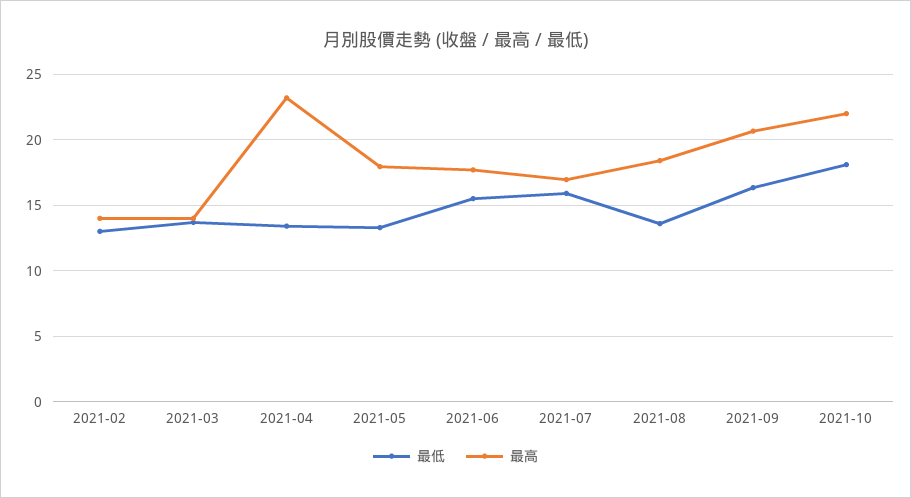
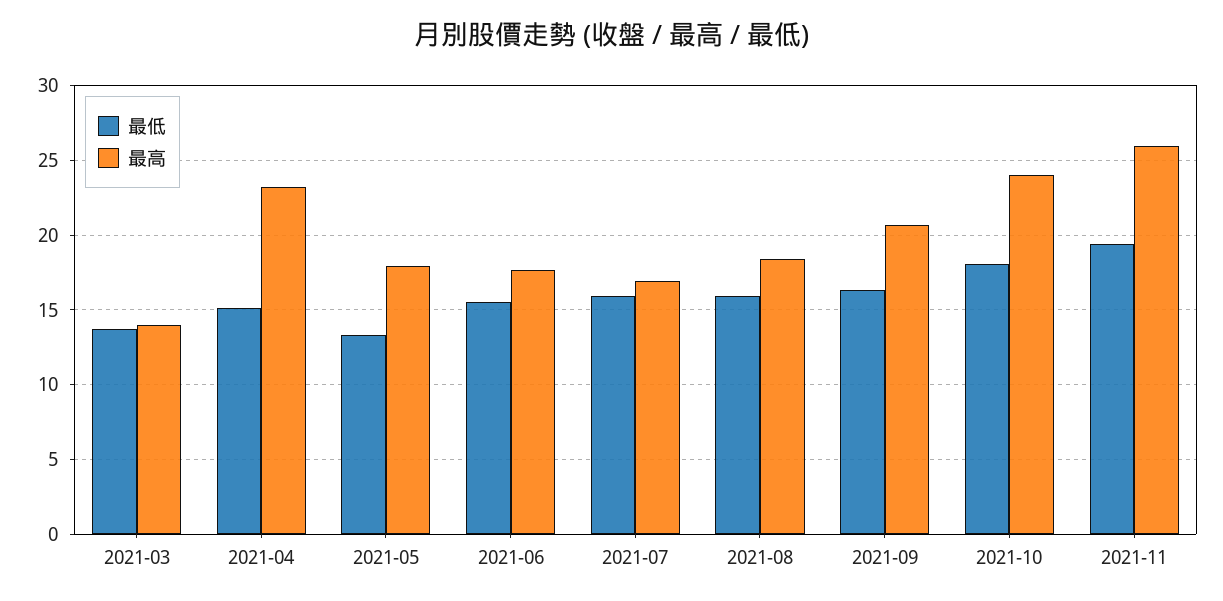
最低, 2021-02: 13 -> none
最高, 2021-02: 14 -> none
最低, 2021-04: 13.5 -> 15
最低, 2021-08: 13.5 -> 16
最高, 2021-10: 22 -> 24
最低, 2021-11: none -> 19.5
最高, 2021-11: none -> 26

